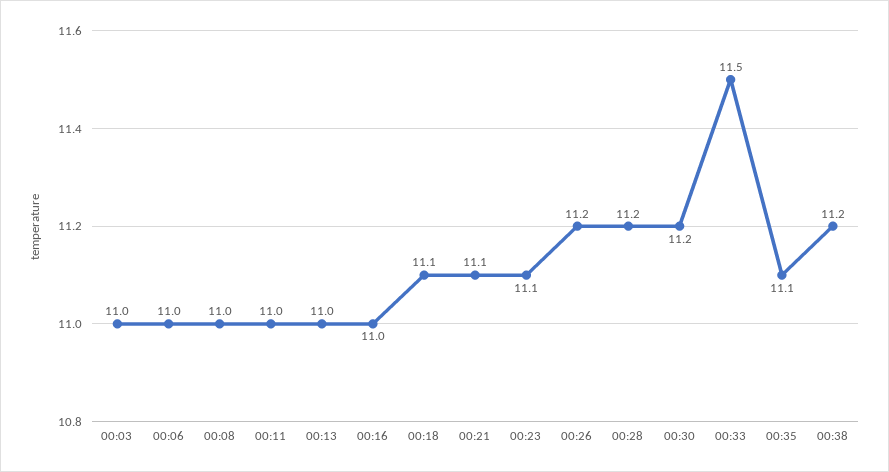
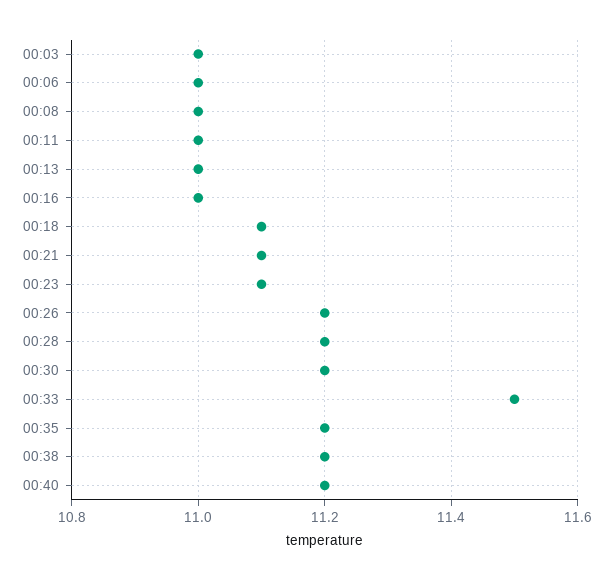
00:35: 11.1 -> 11.2
00:40: none -> 11.2

